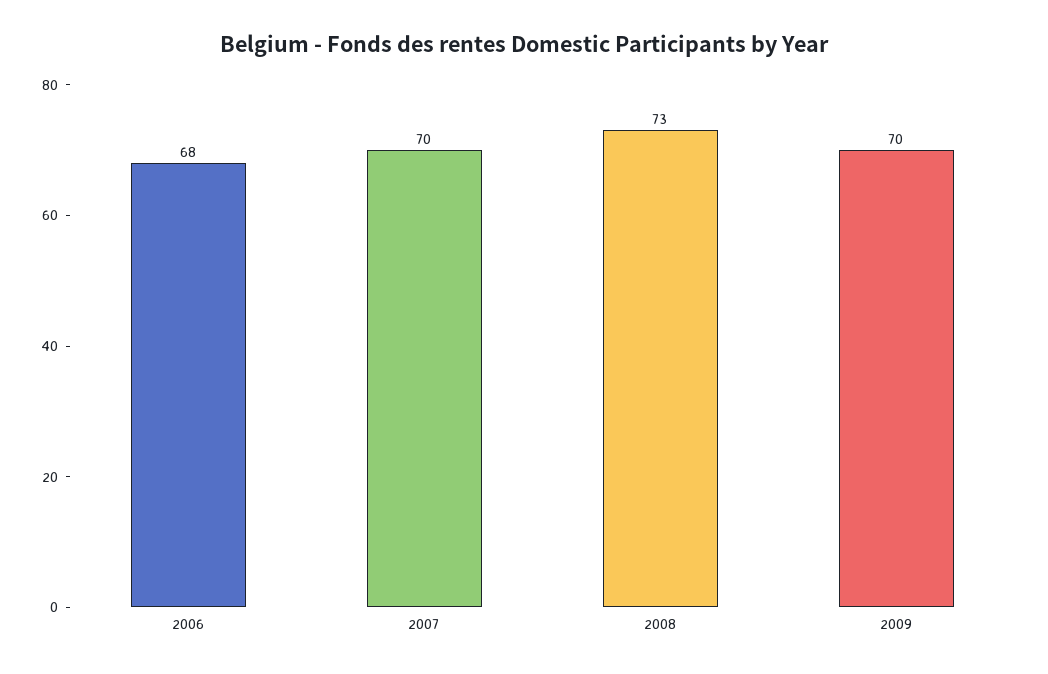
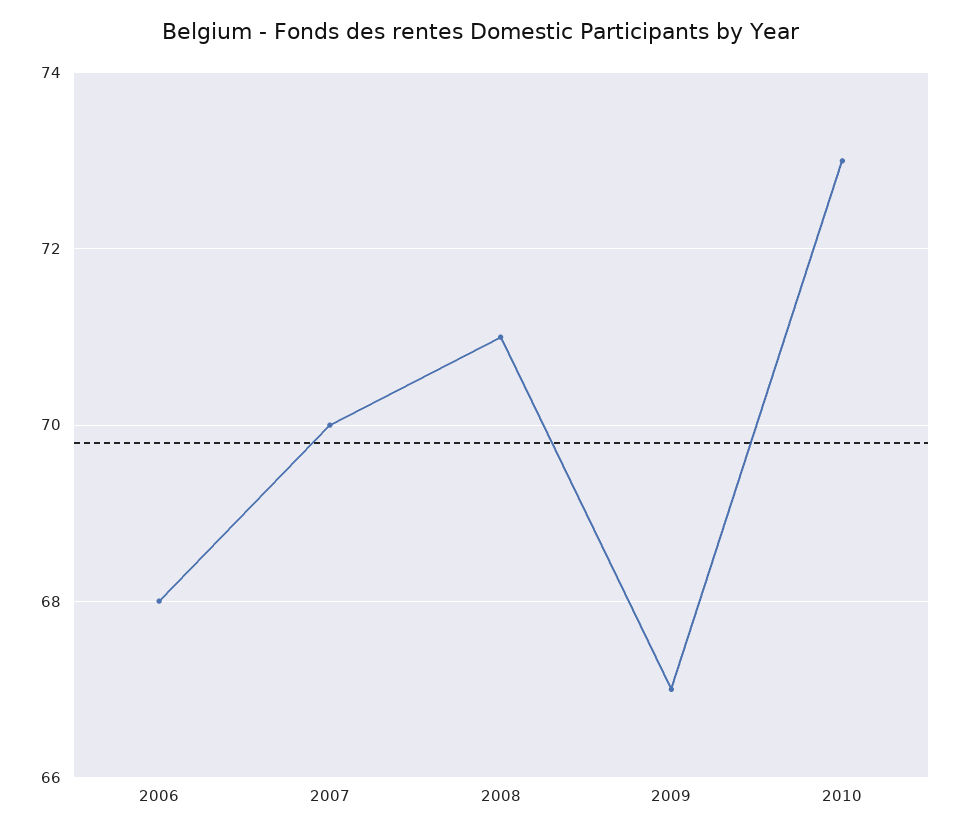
2008: 73 -> 71
2009: 70 -> 67
2010: none -> 73

